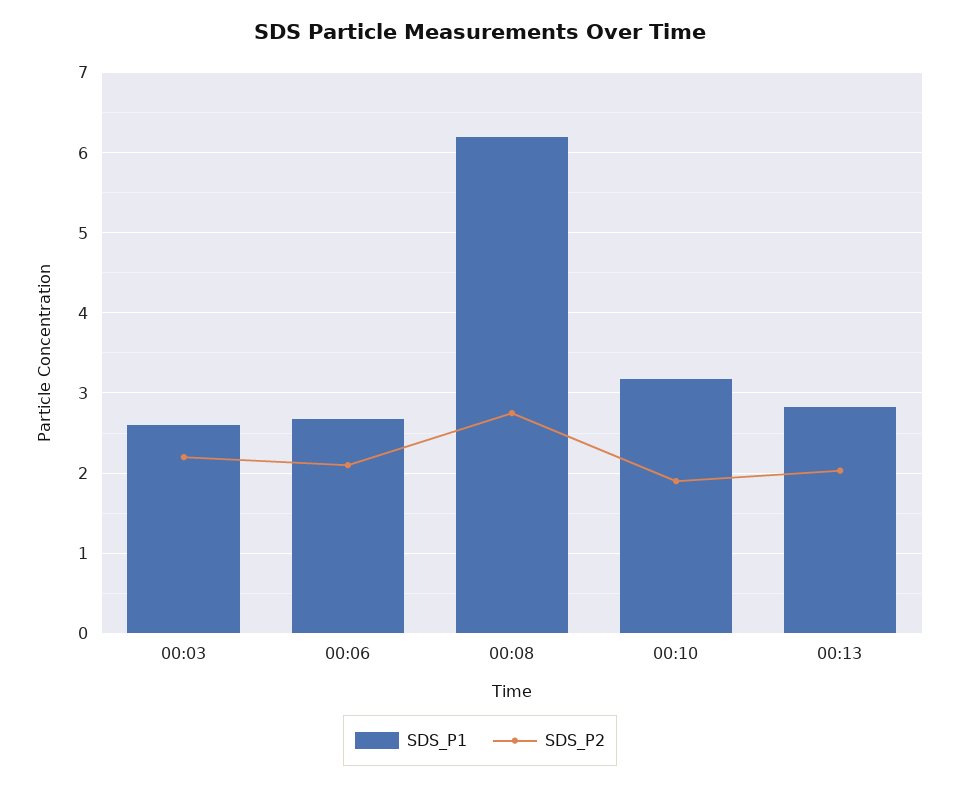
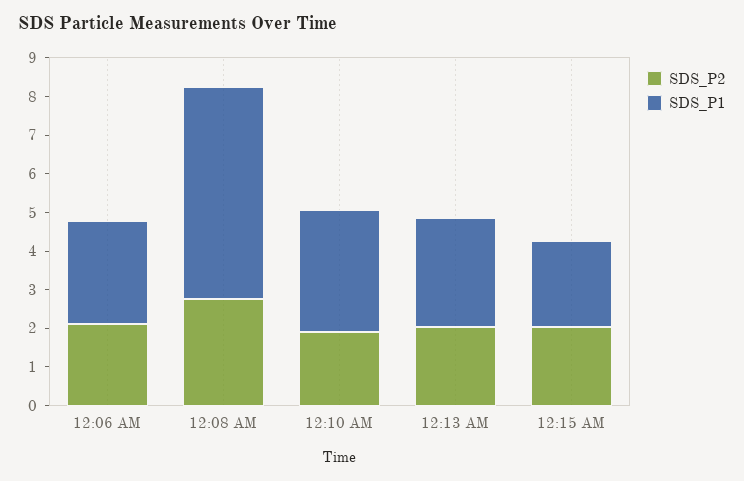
SDS_P1, 00:03: 2.6 -> none
SDS_P2, 00:03: 2.2 -> none
SDS_P1, 00:08: 6.2 -> 5.5
SDS_P2, 12:15 AM: none -> 2
SDS_P1, 12:15 AM: none -> 2.25

